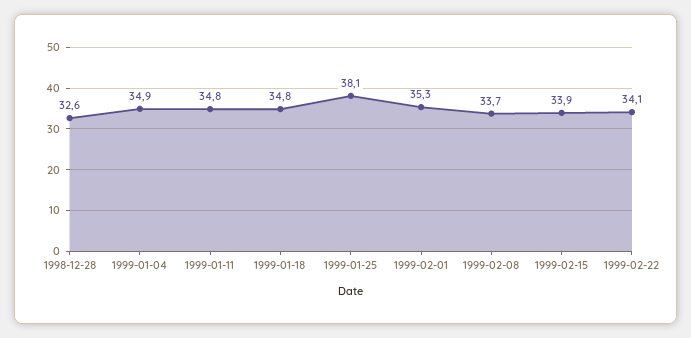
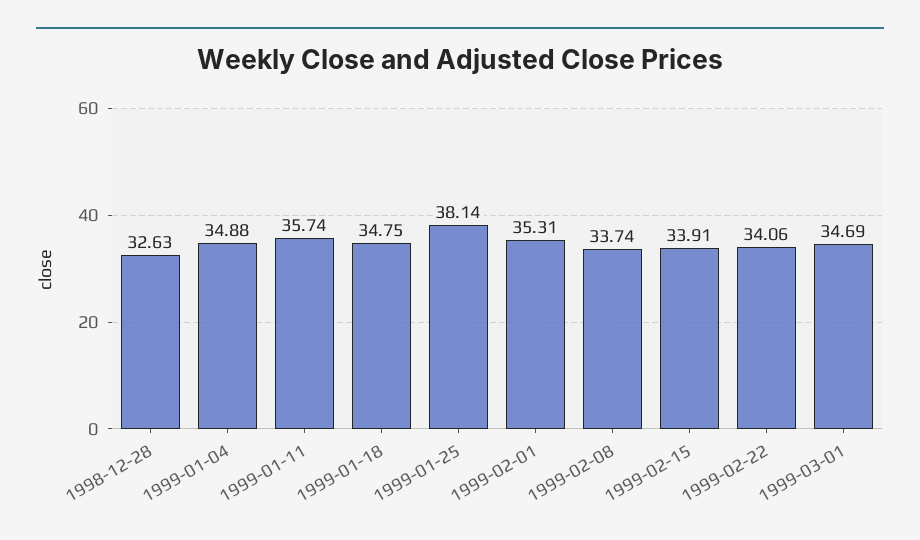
1999-01-11: 34.8 -> 35.74
1999-03-01: none -> 34.69

